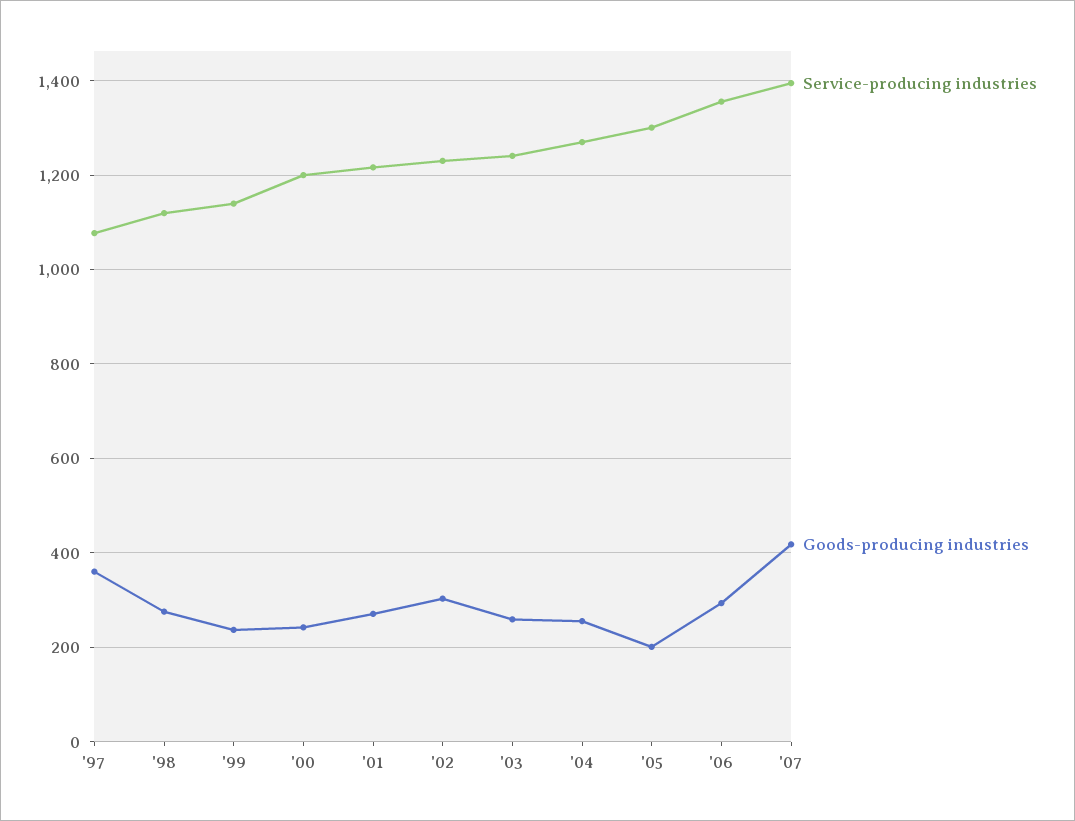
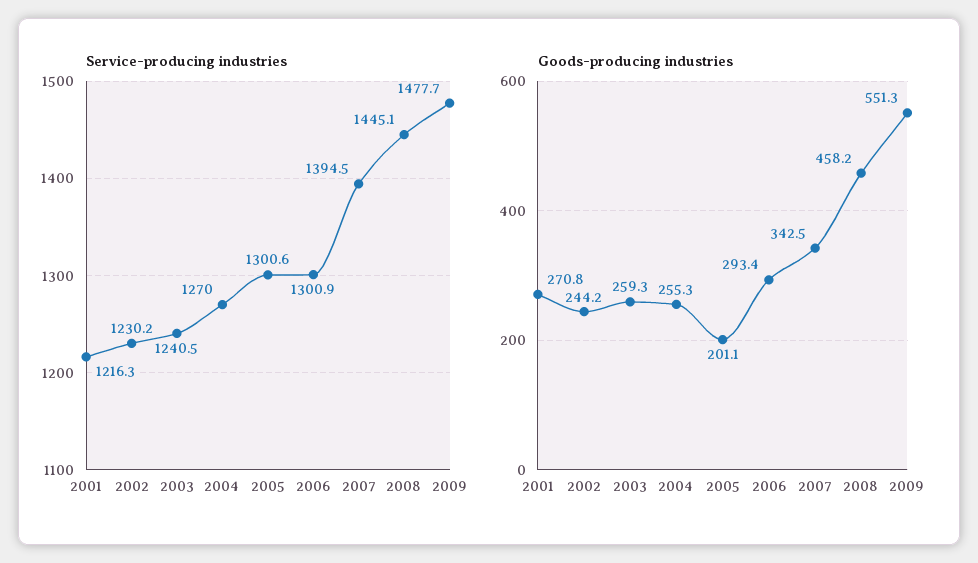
Service-producing industries, '97: 1080 -> none
Goods-producing industries, '97: 360 -> none
Service-producing industries, '98: 1120 -> none
Goods-producing industries, '98: 280 -> none
Service-producing industries, '99: 1140 -> none
Goods-producing industries, '99: 240 -> none
Service-producing industries, '00: 1200 -> none
Goods-producing industries, '00: 240 -> none
Goods-producing industries, '02: 300 -> 244.2
Service-producing industries, '06: 1360 -> 1300.9
Goods-producing industries, '07: 420 -> 342.5
Service-producing industries, 2008: none -> 1445.1
Service-producing industries, 2009: none -> 1477.7
Goods-producing industries, 2008: none -> 458.2
Goods-producing industries, 2009: none -> 551.3

